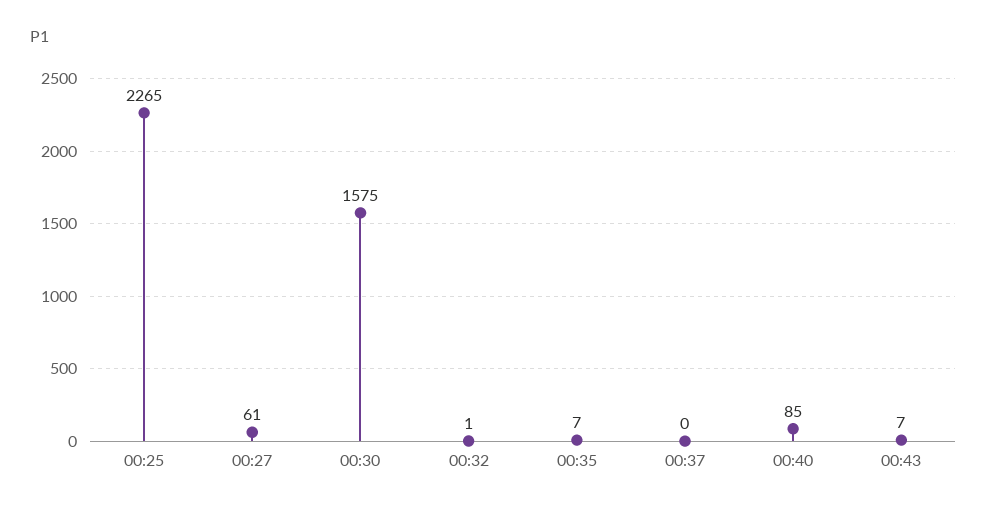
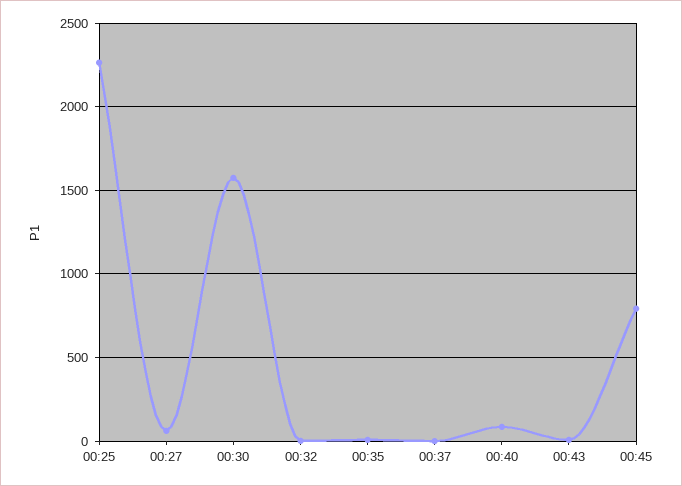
00:45: none -> 800

